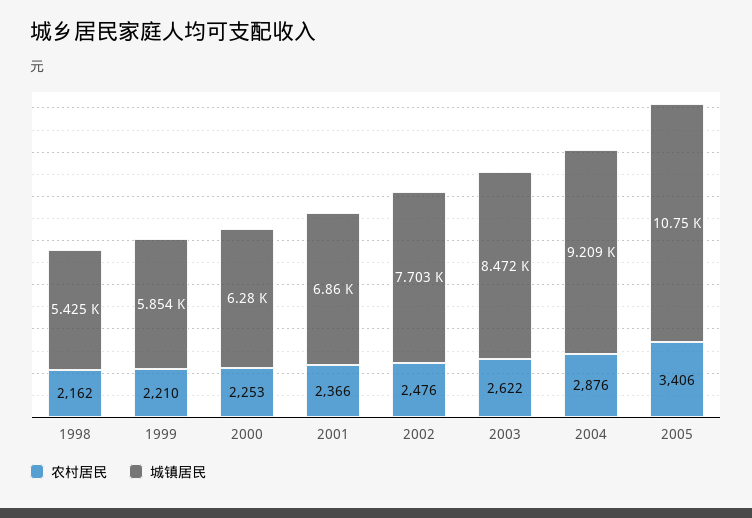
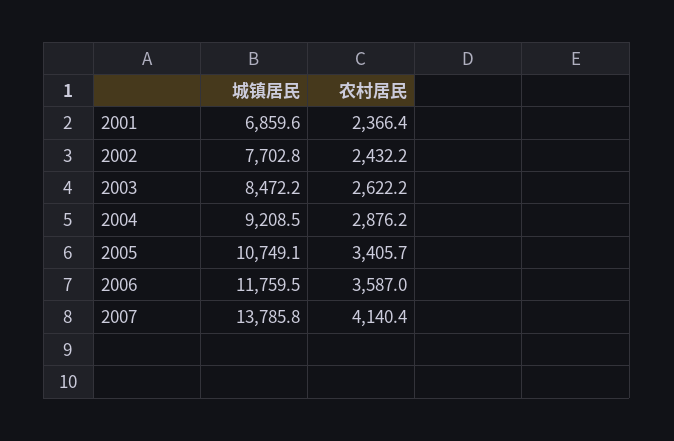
农村居民, 1998: 2162 -> none
城镇居民, 1998: 5425 -> none
农村居民, 1999: 2210 -> none
城镇居民, 1999: 5854 -> none
农村居民, 2000: 2253 -> none
城镇居民, 2000: 6280 -> none
农村居民, 2002: 2476 -> 2432.2
城镇居民, 2006: none -> 11759.5
农村居民, 2006: none -> 3587
城镇居民, 2007: none -> 13785.8
农村居民, 2007: none -> 4140.4

